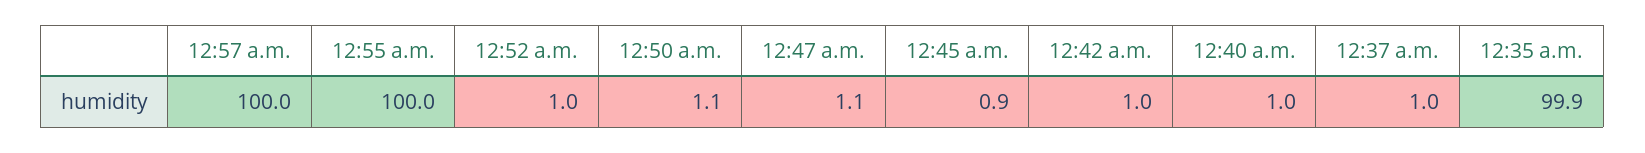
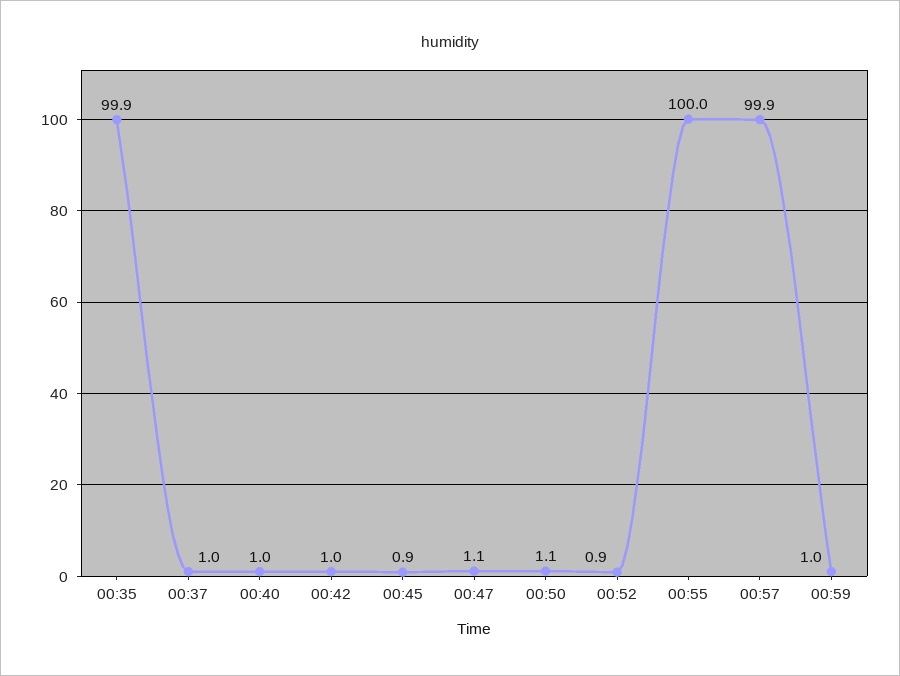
12:57 a.m.: 100 -> 99.9
12:52 a.m.: 1 -> 0.9
00:59: none -> 1

